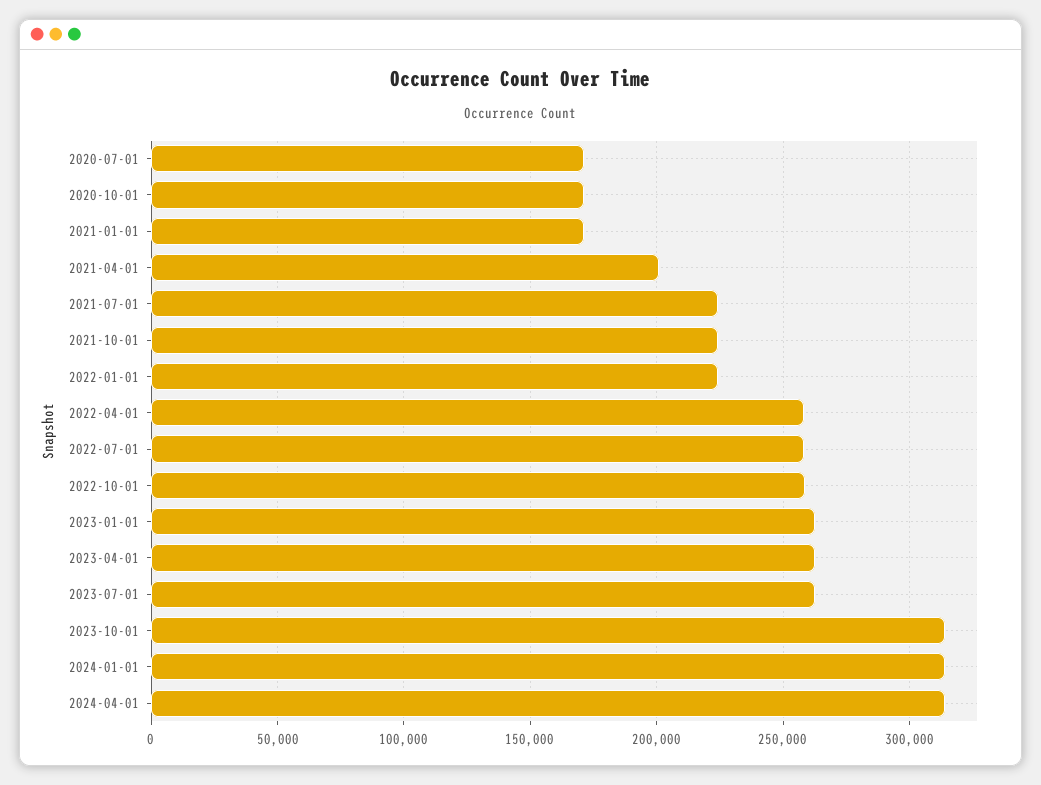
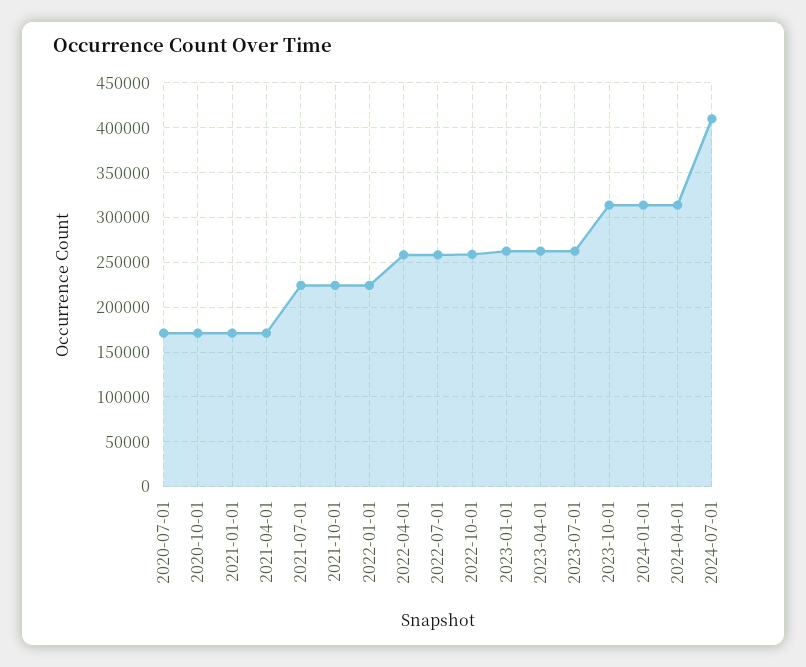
2021-04-01: 200000 -> 170000
2024-07-01: none -> 410000

